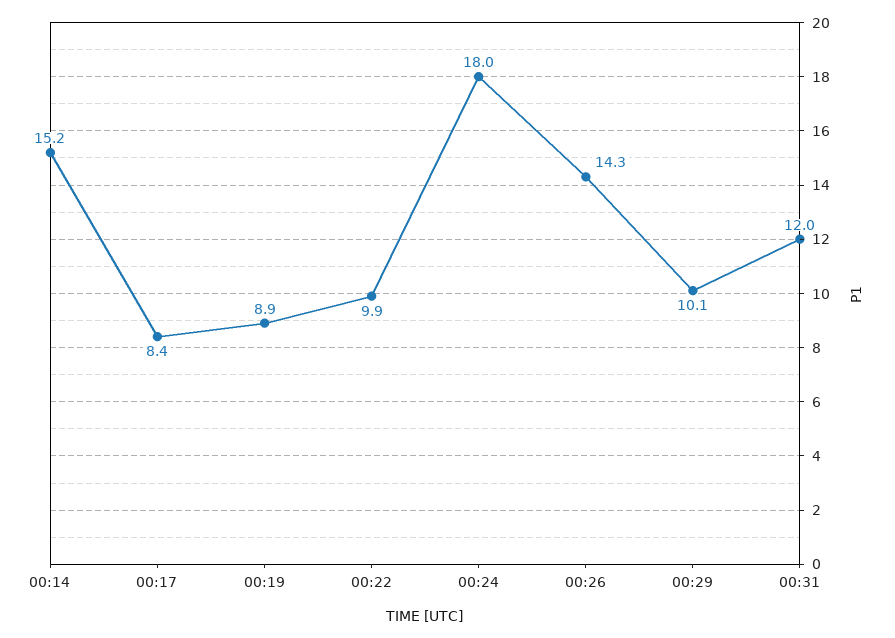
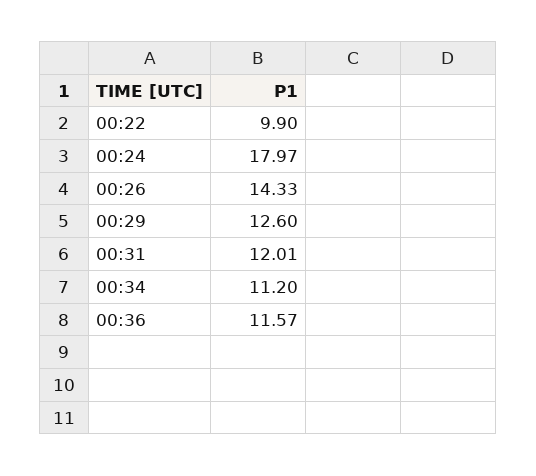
00:14: 15.2 -> none
00:17: 8.4 -> none
00:19: 8.9 -> none
00:29: 10.1 -> 12.6
00:34: none -> 11.2
00:36: none -> 11.57

